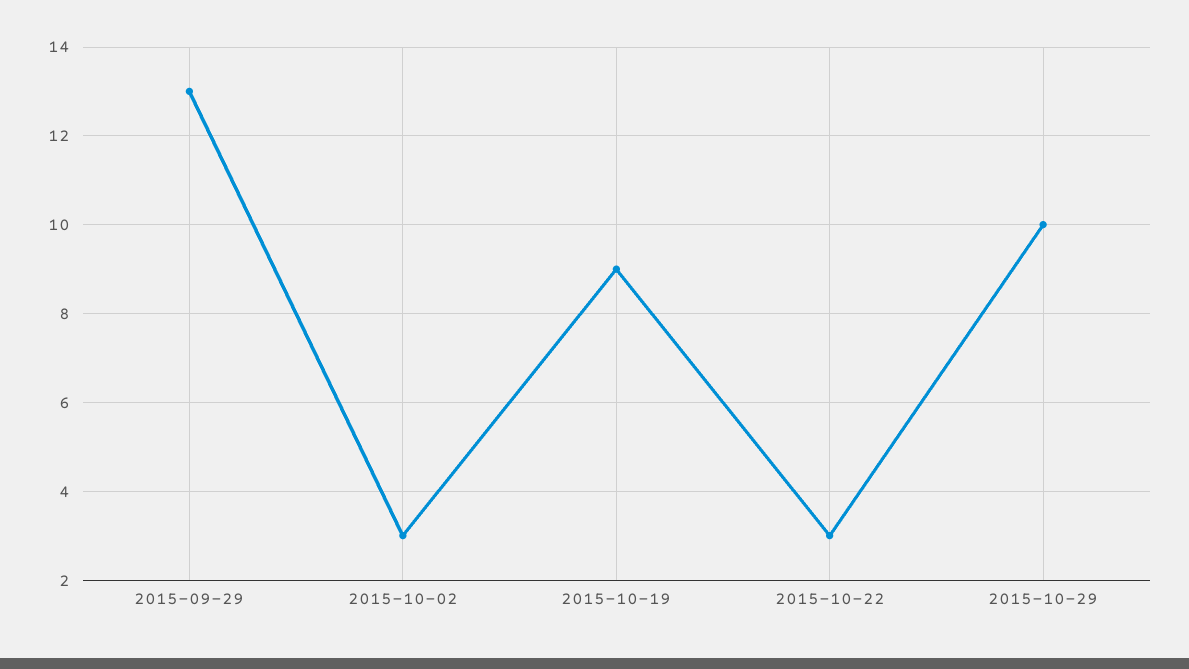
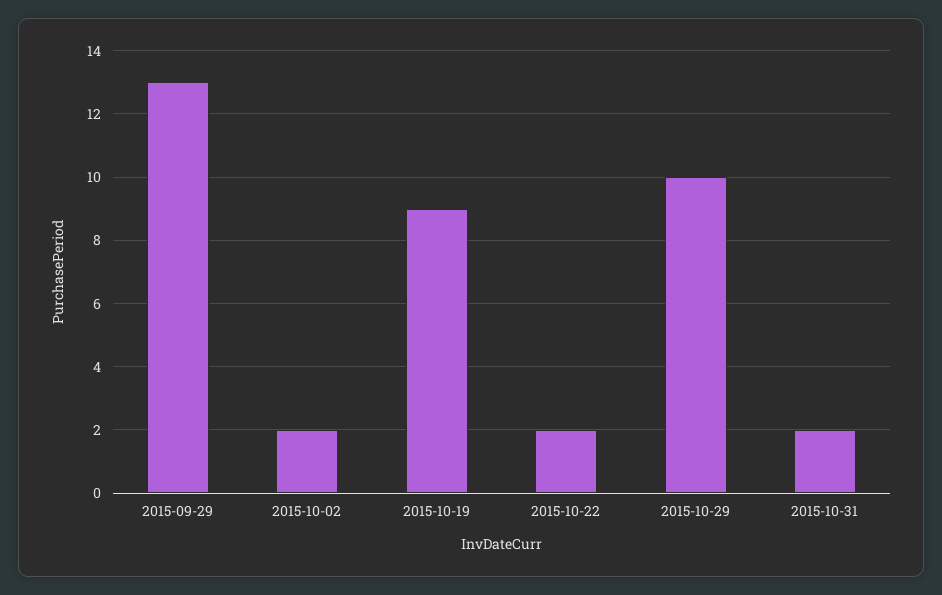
2015-10-02: 3 -> 2
2015-10-22: 3 -> 2
2015-10-31: none -> 2

